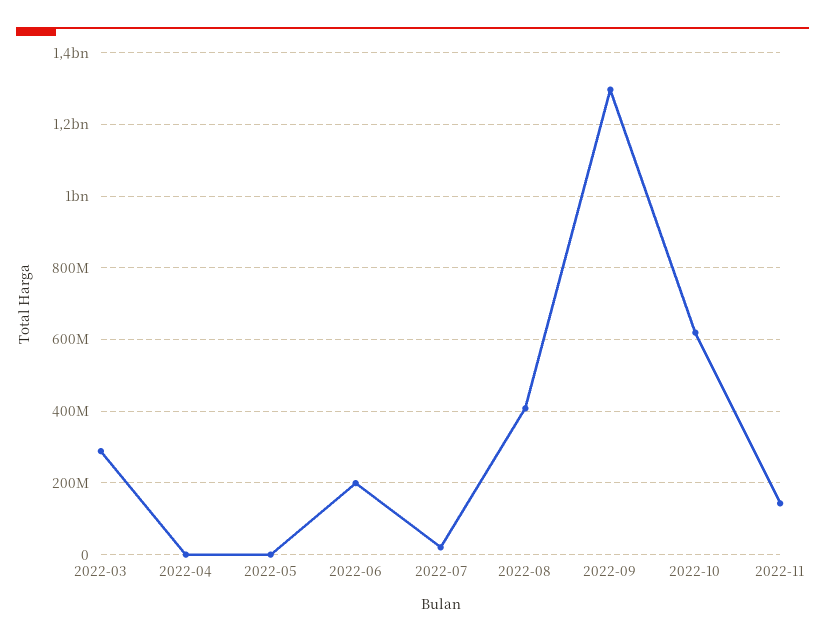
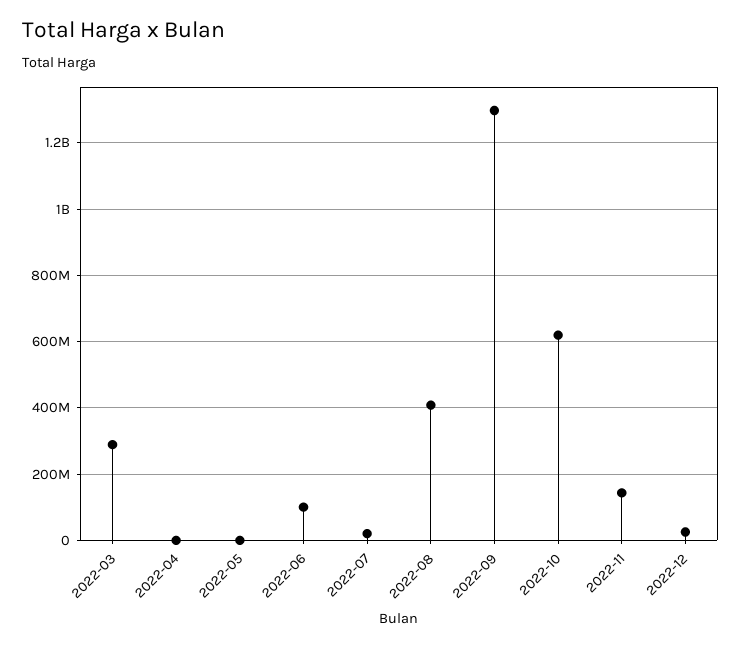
2022-06: 200000000 -> 100000000
2022-12: none -> 20000000

